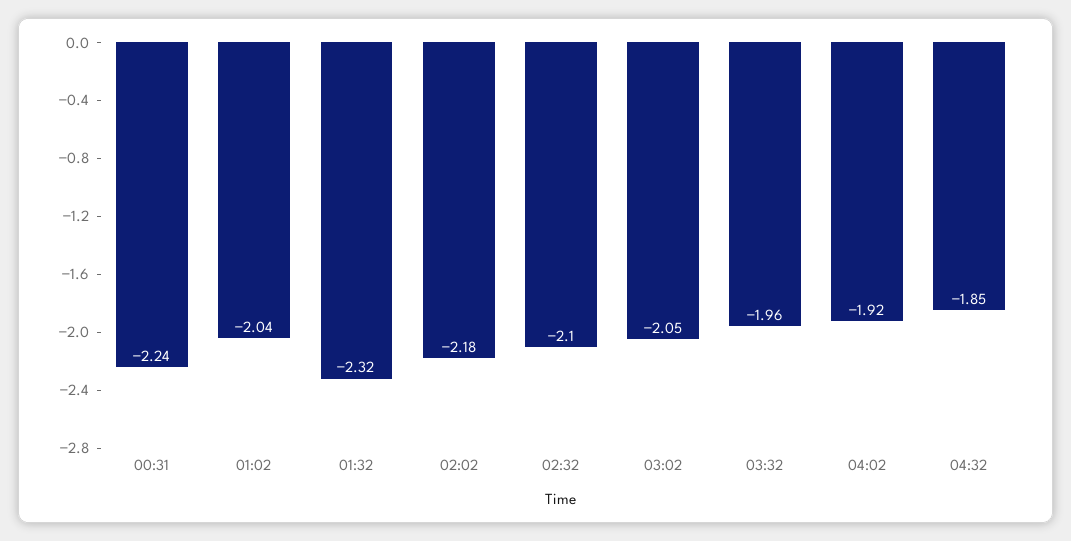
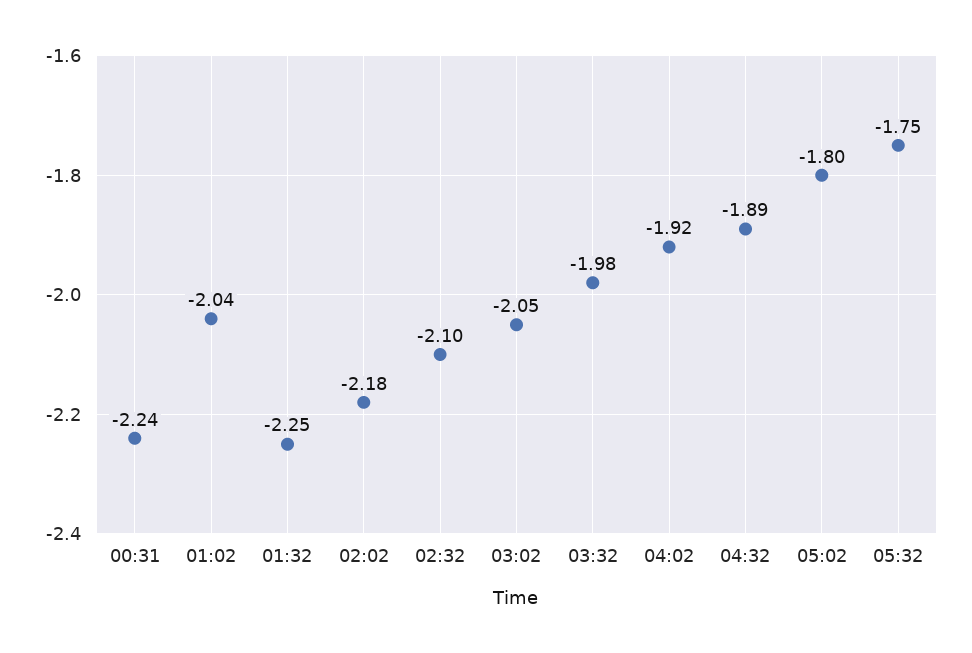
01:32: -2.32 -> -2.25
03:32: -1.96 -> -1.98
04:32: -1.85 -> -1.89
05:02: none -> -1.8
05:32: none -> -1.75

